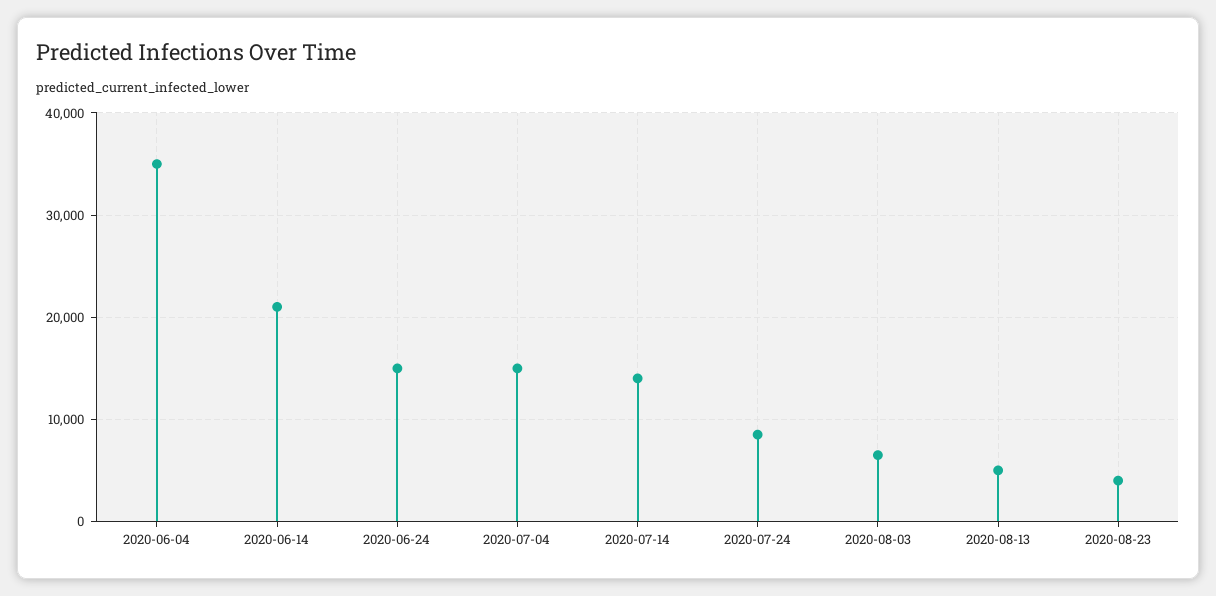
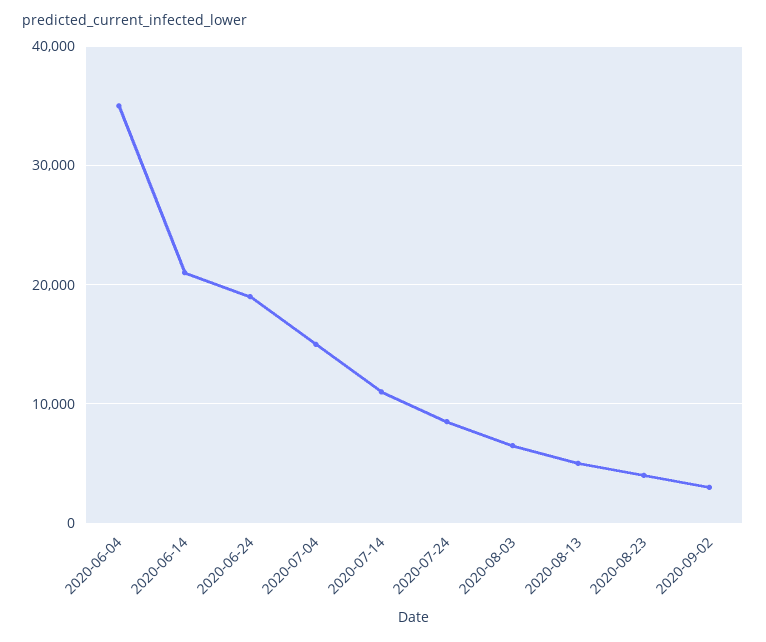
2020-06-24: 15000 -> 19000
2020-07-14: 14000 -> 11000
2020-09-02: none -> 3000

